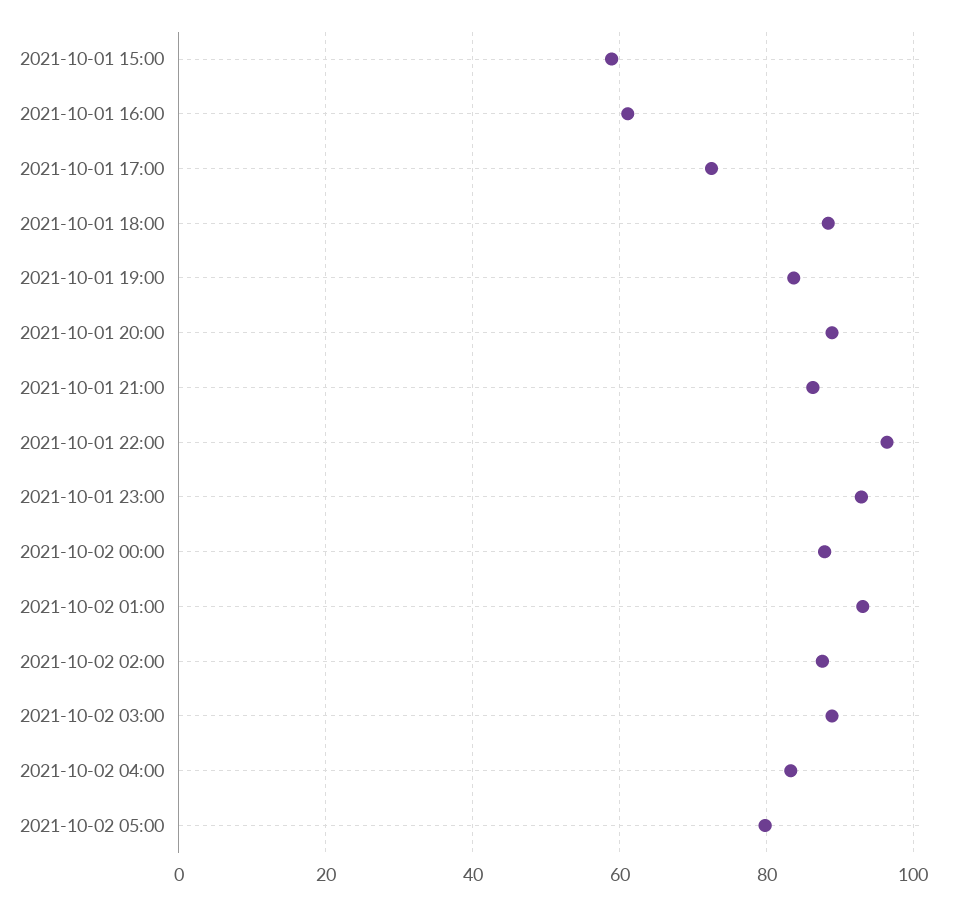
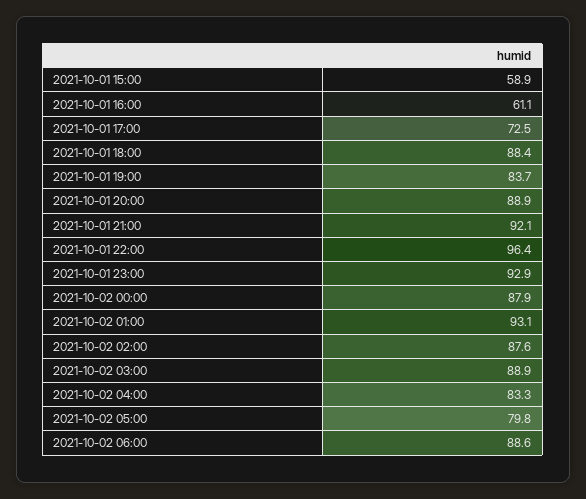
2021-10-01 21:00: 86 -> 92.1
2021-10-02 06:00: none -> 88.6

